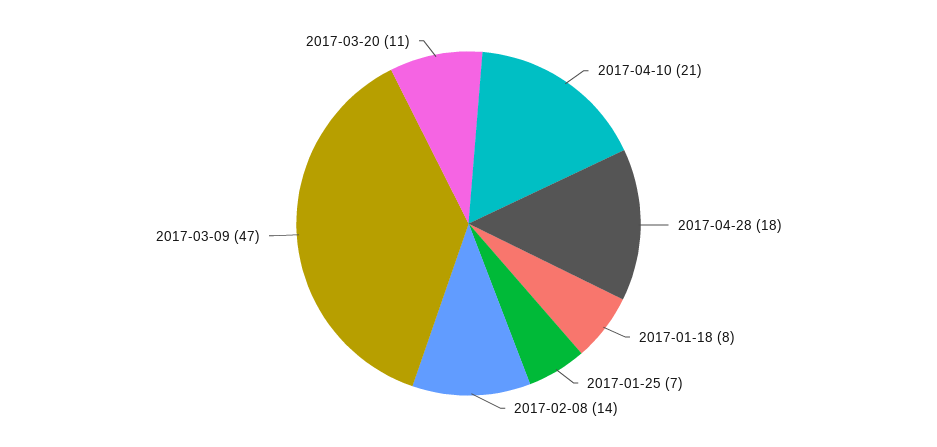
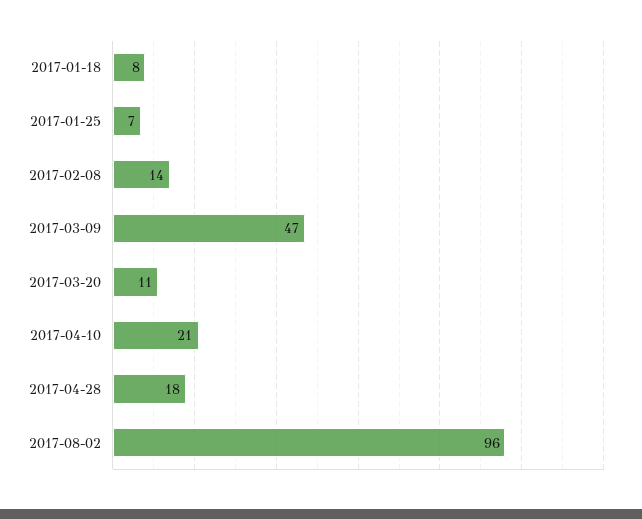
2017-08-02: none -> 96

